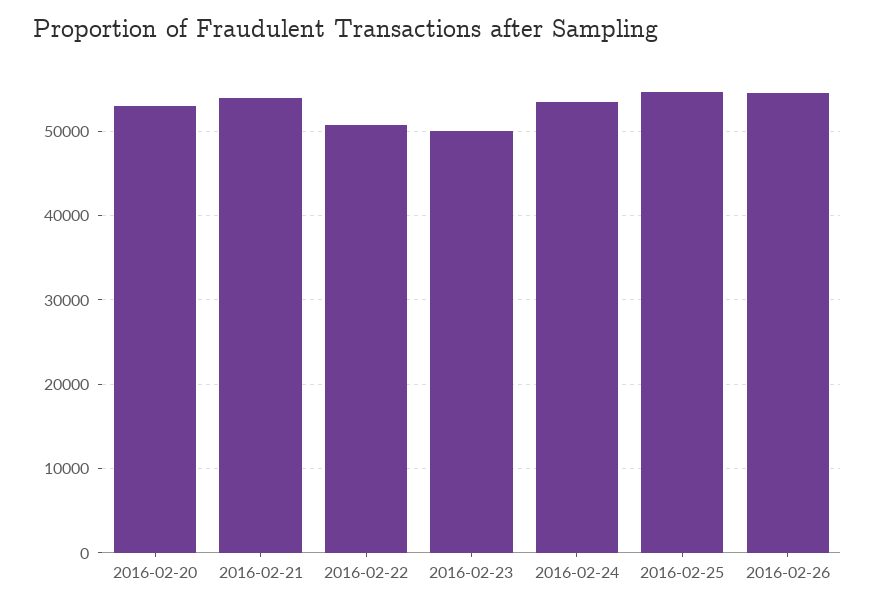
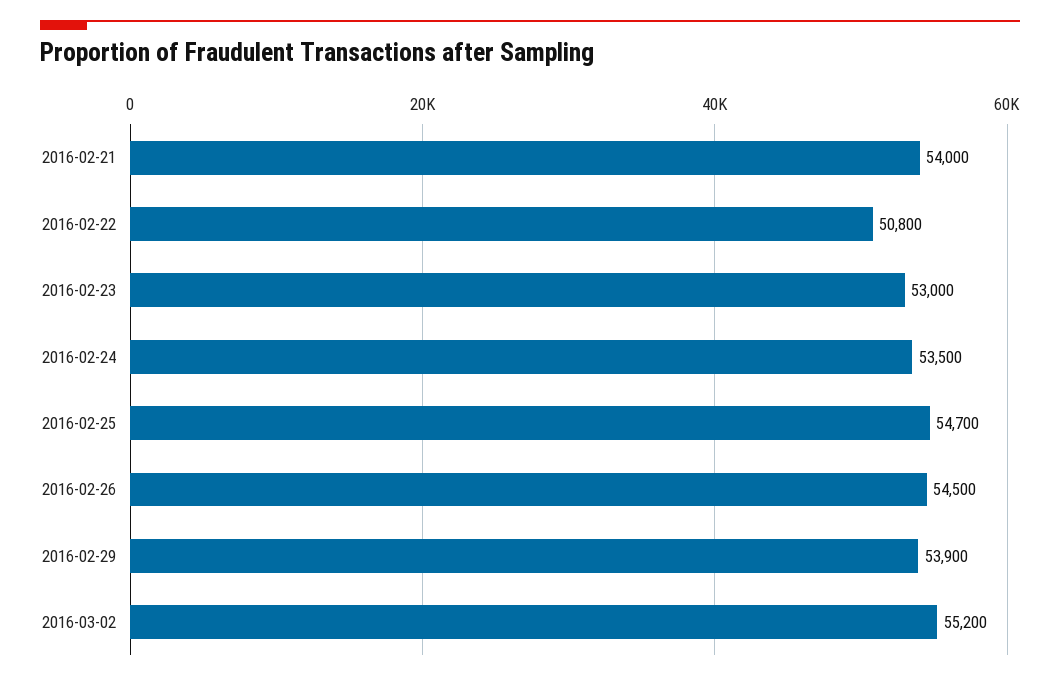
2016-02-20: 53000 -> none
2016-02-23: 50000 -> 53000
2016-02-29: none -> 53900
2016-03-02: none -> 55200

